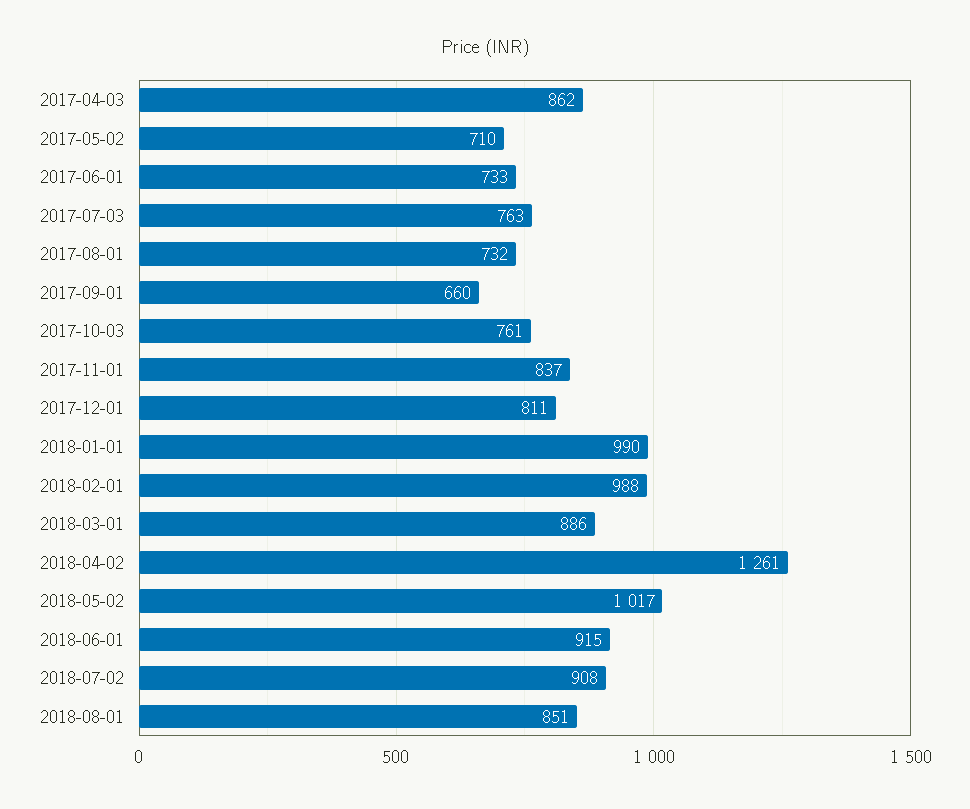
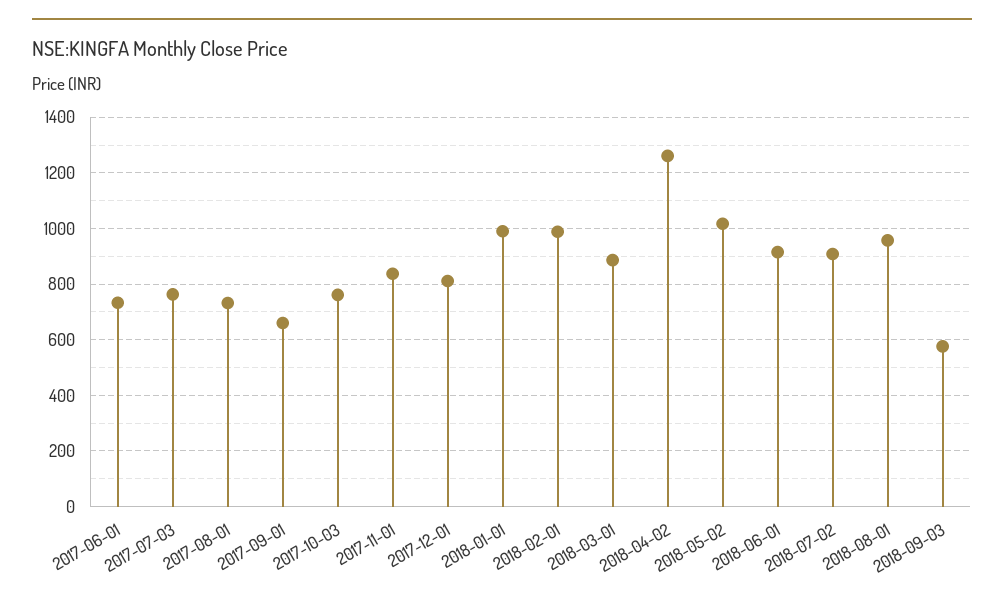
2017-04-03: 862 -> none
2017-05-02: 710 -> none
2018-08-01: 851 -> 950
2018-09-03: none -> 575

